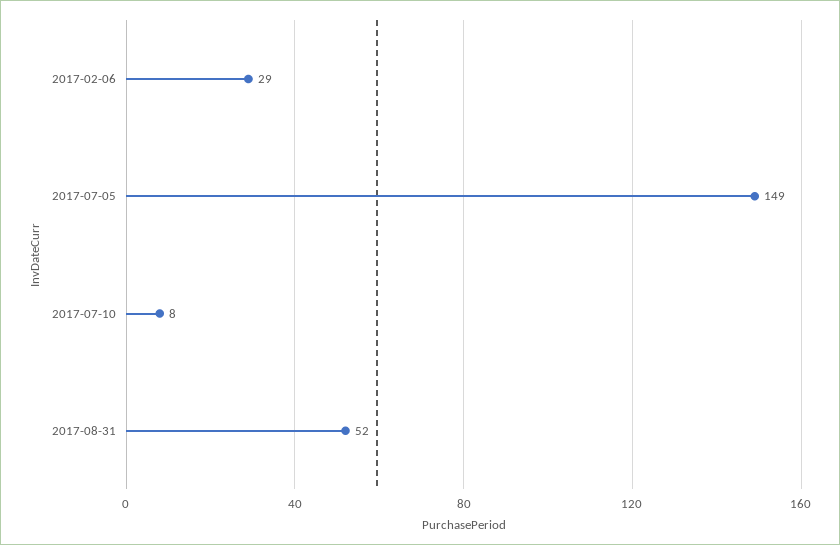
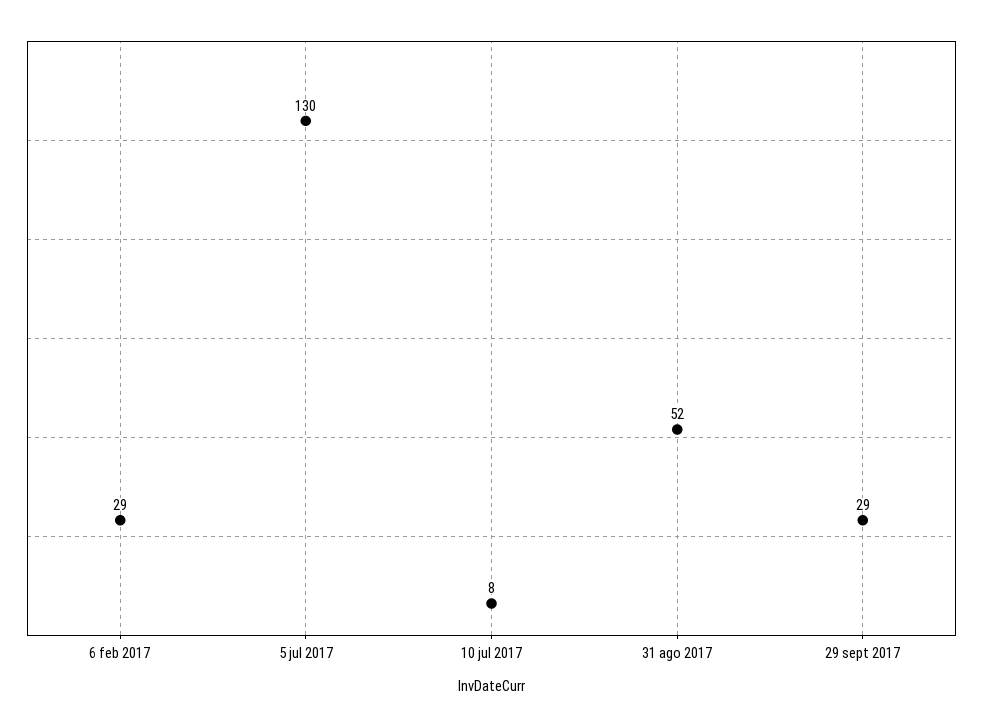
2017-07-05: 149 -> 130
29 sept 2017: none -> 29

